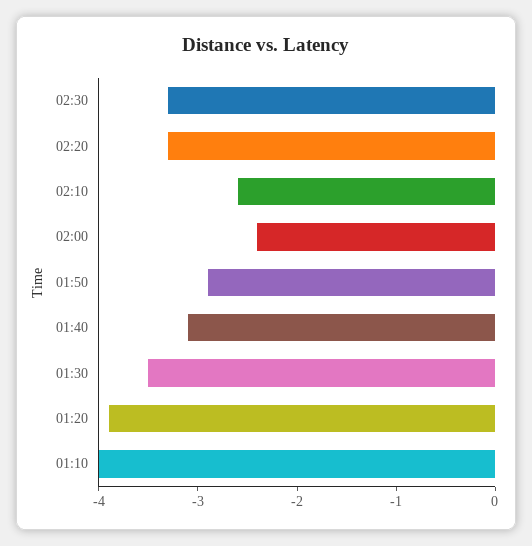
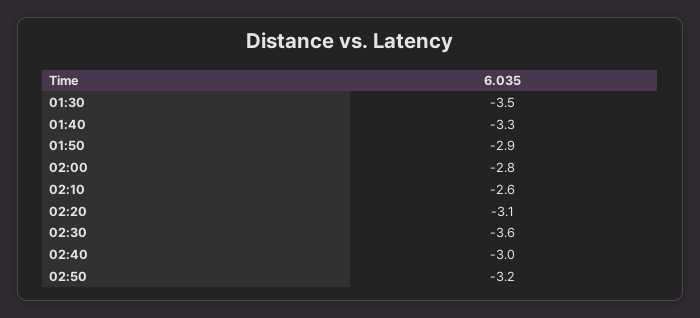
02:30: -3.3 -> -3.6
02:20: -3.3 -> -3.1
02:00: -2.4 -> -2.8
01:40: -3.1 -> -3.3
01:20: -3.9 -> none
01:10: -4 -> none
02:40: none -> -3
02:50: none -> -3.2

